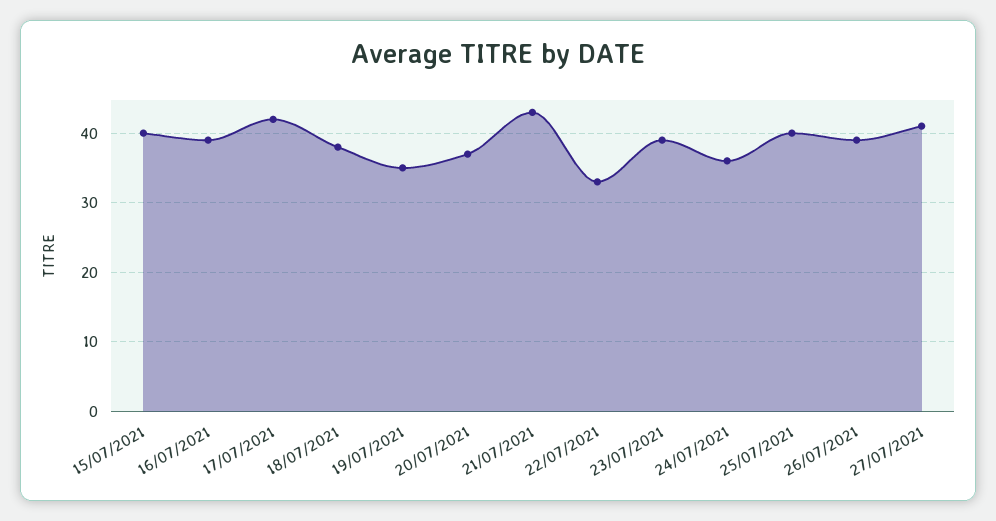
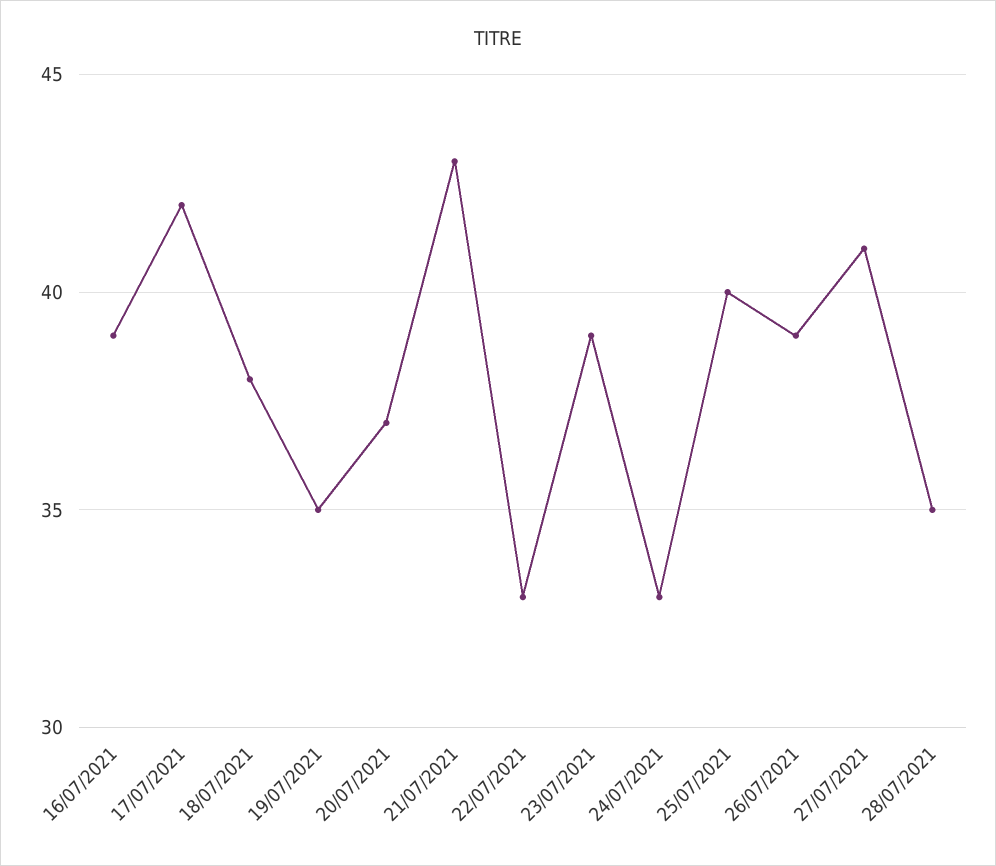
15/07/2021: 40 -> none
24/07/2021: 36 -> 33
28/07/2021: none -> 35

